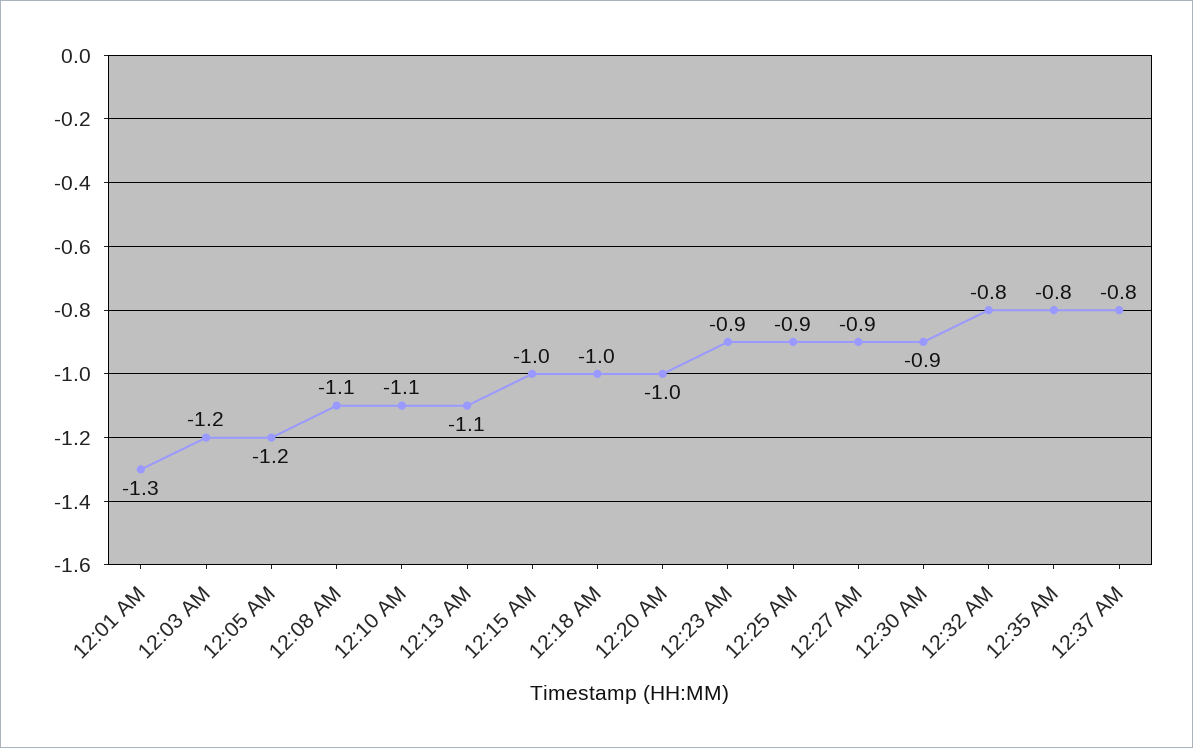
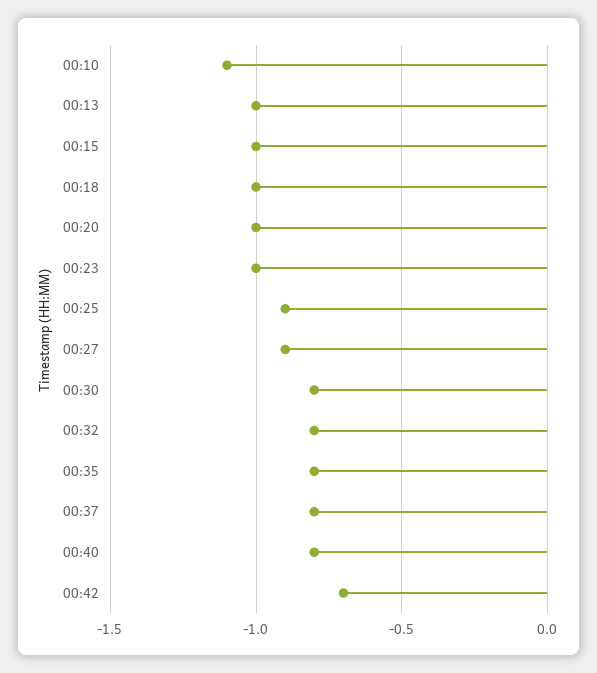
12:01 AM: -1.3 -> none
12:03 AM: -1.2 -> none
12:05 AM: -1.2 -> none
12:08 AM: -1.1 -> none
12:13 AM: -1.1 -> -1
12:23 AM: -0.9 -> -1
12:30 AM: -0.9 -> -0.8
00:40: none -> -0.8
00:42: none -> -0.7

